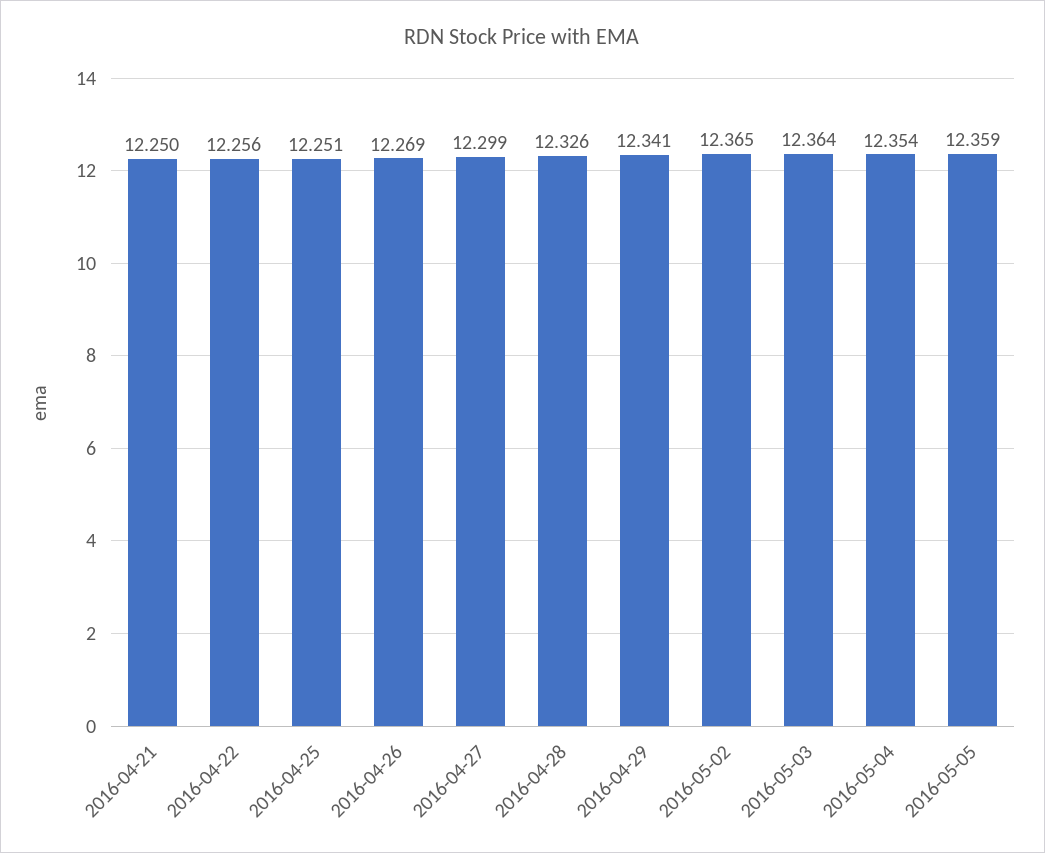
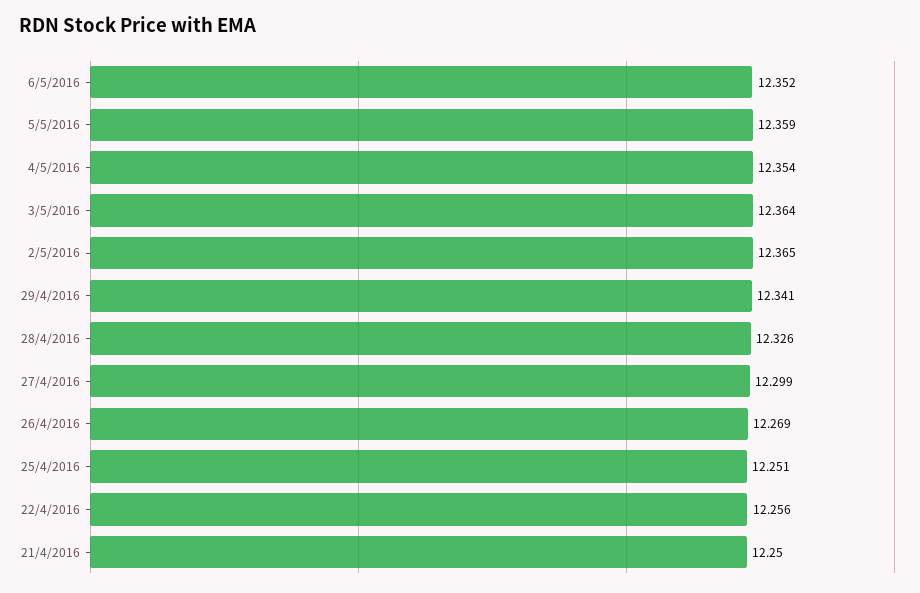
6/5/2016: none -> 12.352

